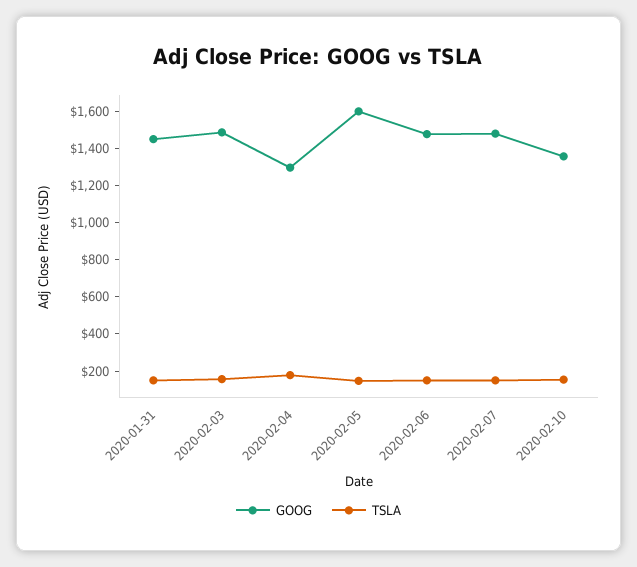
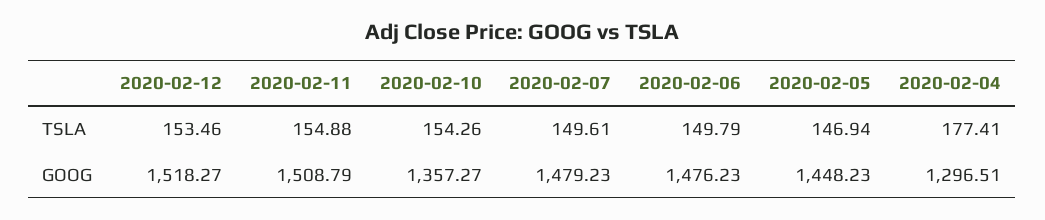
GOOG, 2020-01-31: 1450 -> none
TSLA, 2020-01-31: 150 -> none
GOOG, 2020-02-03: 1500 -> none
TSLA, 2020-02-03: 150 -> none
GOOG, 2020-02-05: 1600 -> 1448.23
TSLA, 2020-02-12: none -> 153.46
TSLA, 2020-02-11: none -> 154.88
GOOG, 2020-02-12: none -> 1518.27
GOOG, 2020-02-11: none -> 1508.79

